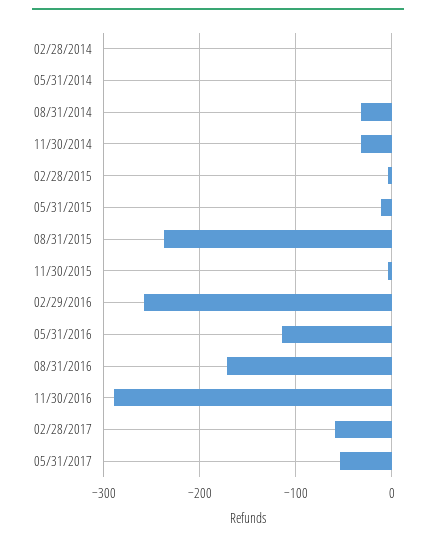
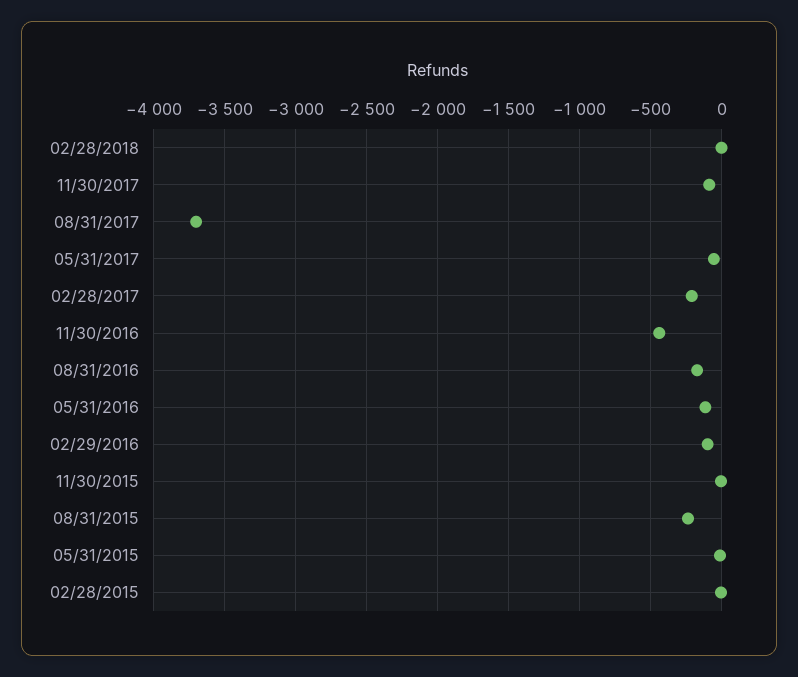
02/28/2014: 0 -> none
05/31/2014: 0 -> none
08/31/2014: -30 -> none
11/30/2014: -30 -> none
02/29/2016: -260 -> -100
11/30/2016: -290 -> -450
02/28/2017: -60 -> -200
02/28/2018: none -> 0
11/30/2017: none -> -100
08/31/2017: none -> -3700

